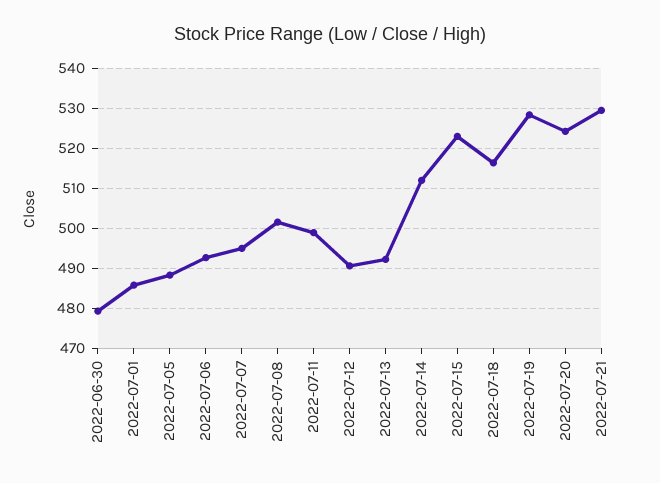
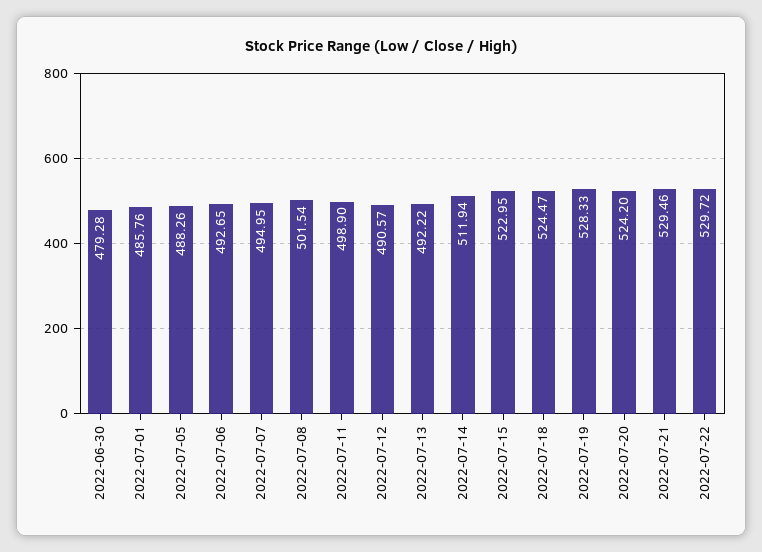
2022-07-18: 516 -> 524.47
2022-07-22: none -> 529.72

